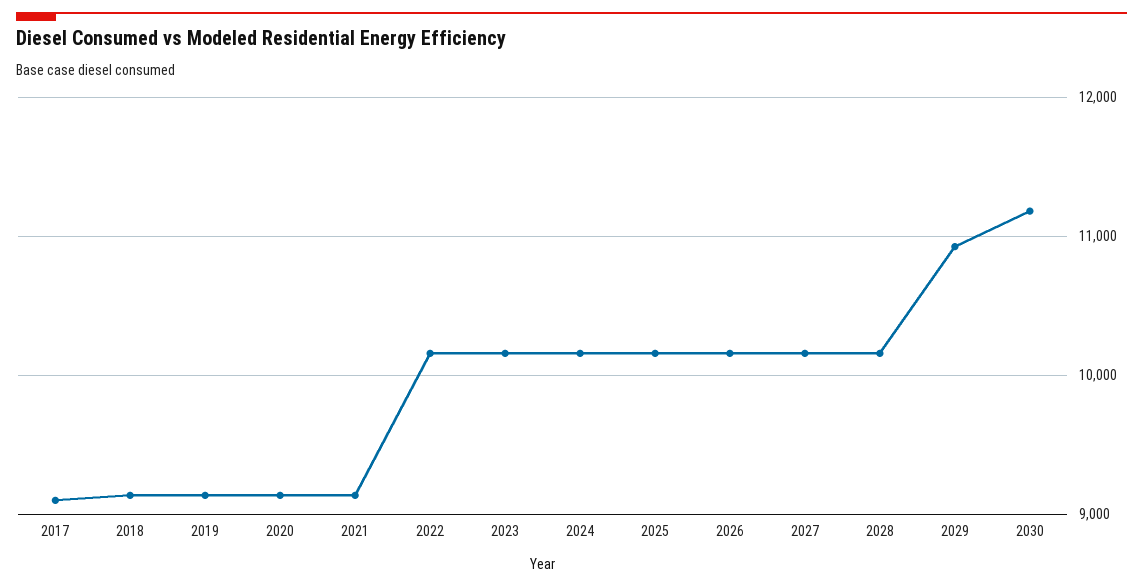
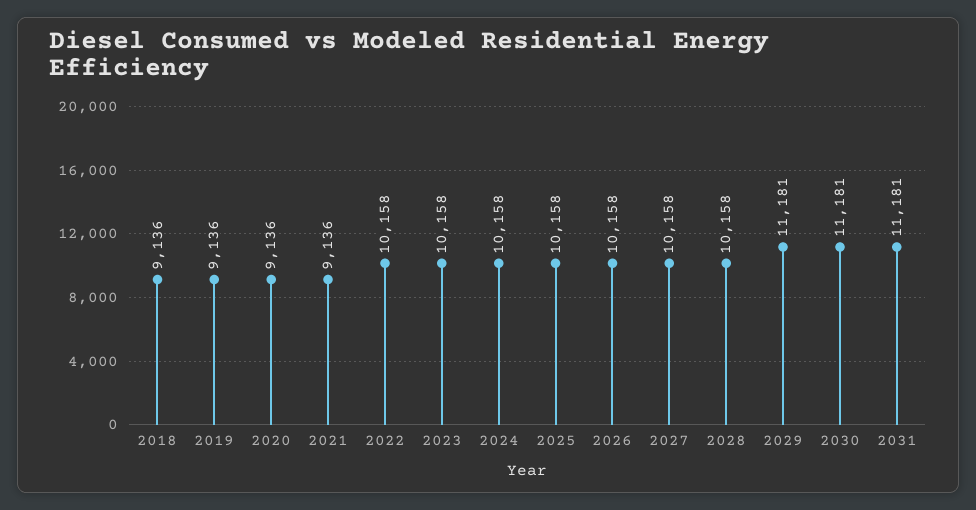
2017: 9100 -> none
2029: 10900 -> 11181
2031: none -> 11181

